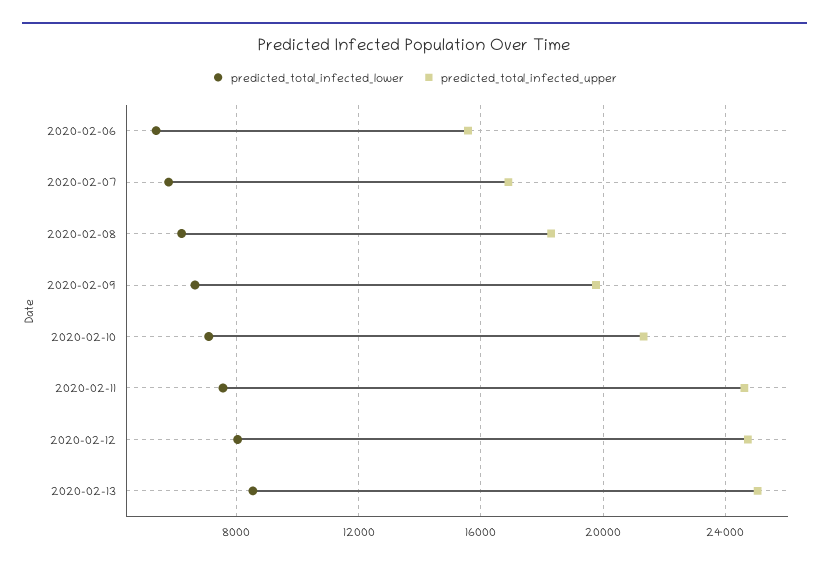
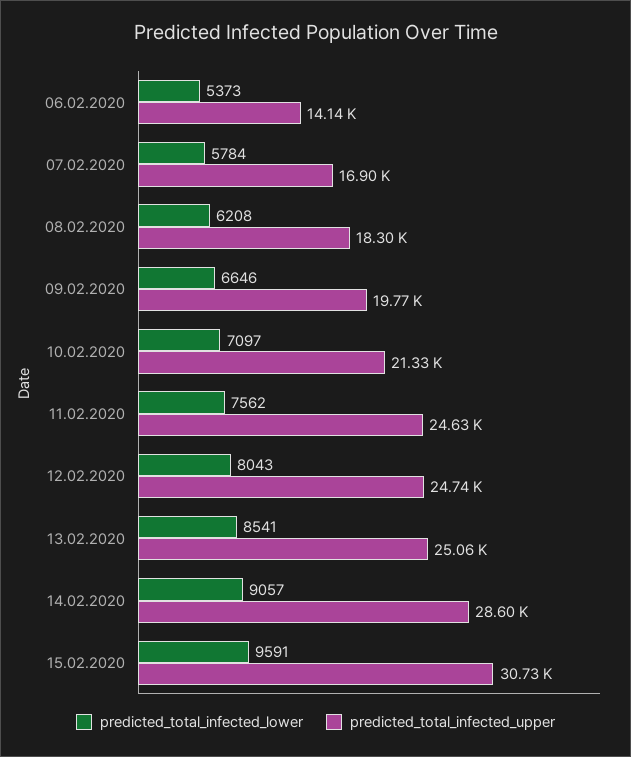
predicted_total_infected_upper, 2020-02-06: 15500 -> 14140
predicted_total_infected_lower, 14.02.2020: none -> 9057
predicted_total_infected_upper, 14.02.2020: none -> 28600
predicted_total_infected_lower, 15.02.2020: none -> 9591
predicted_total_infected_upper, 15.02.2020: none -> 30730

